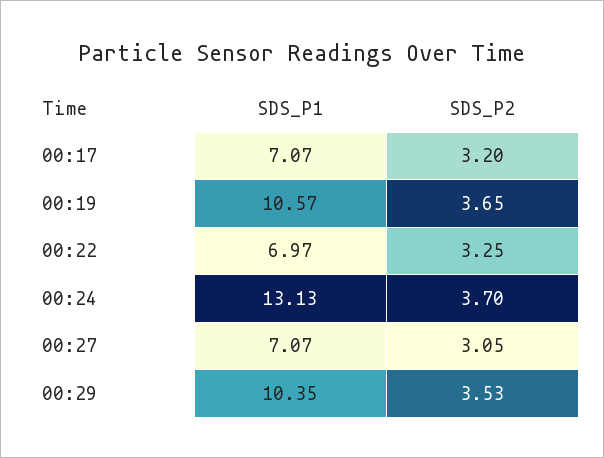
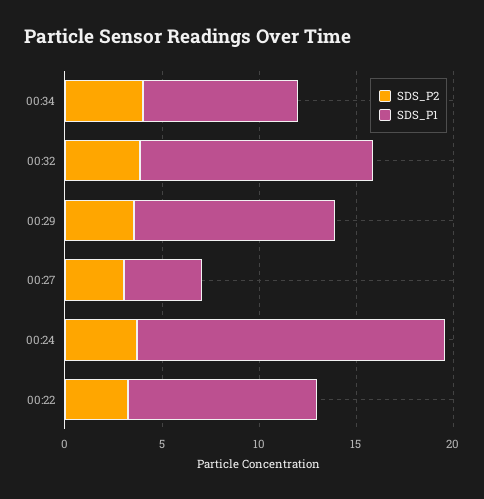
SDS_P1, 00:17: 7.07 -> none
SDS_P2, 00:17: 3.2 -> none
SDS_P1, 00:19: 10.57 -> none
SDS_P2, 00:19: 3.65 -> none
SDS_P1, 00:22: 6.97 -> 10
SDS_P1, 00:24: 13.13 -> 16
SDS_P1, 00:27: 7.07 -> 4
SDS_P2, 00:34: none -> 4
SDS_P1, 00:34: none -> 8
SDS_P2, 00:32: none -> 4
SDS_P1, 00:32: none -> 12

